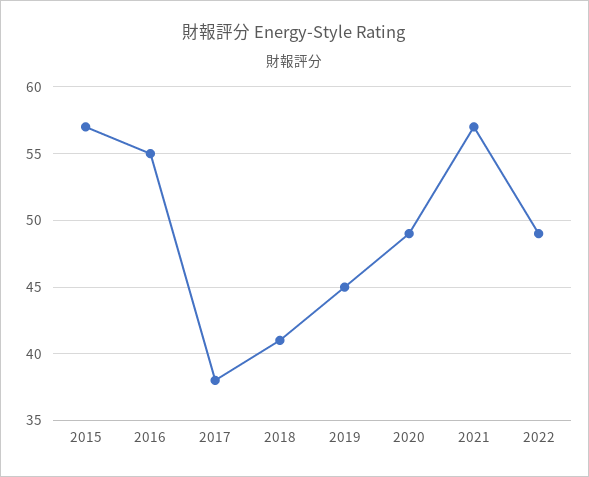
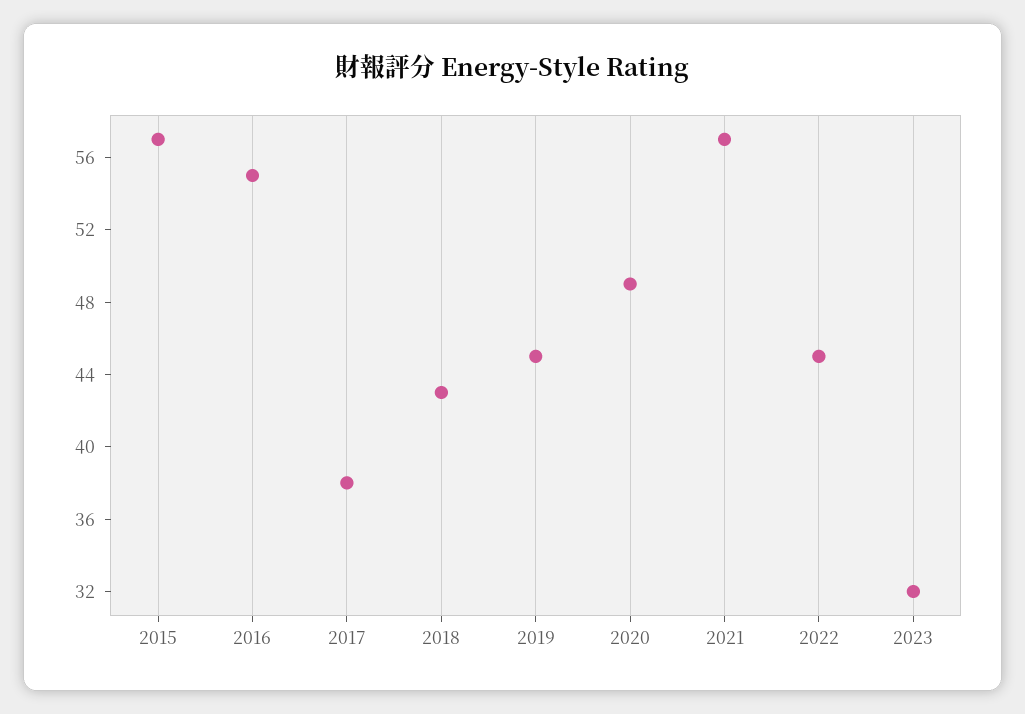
2018: 41 -> 43
2022: 49 -> 45
2023: none -> 32

